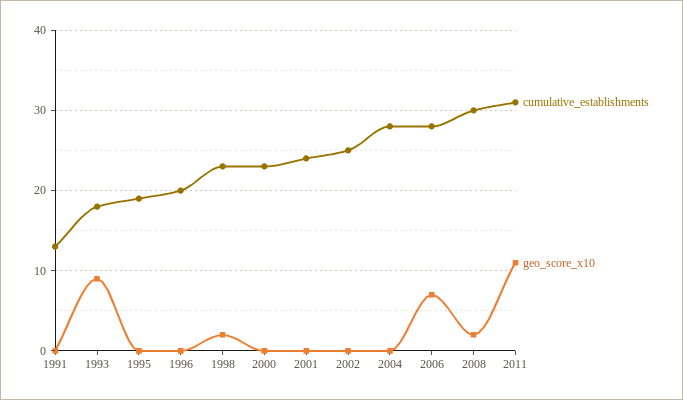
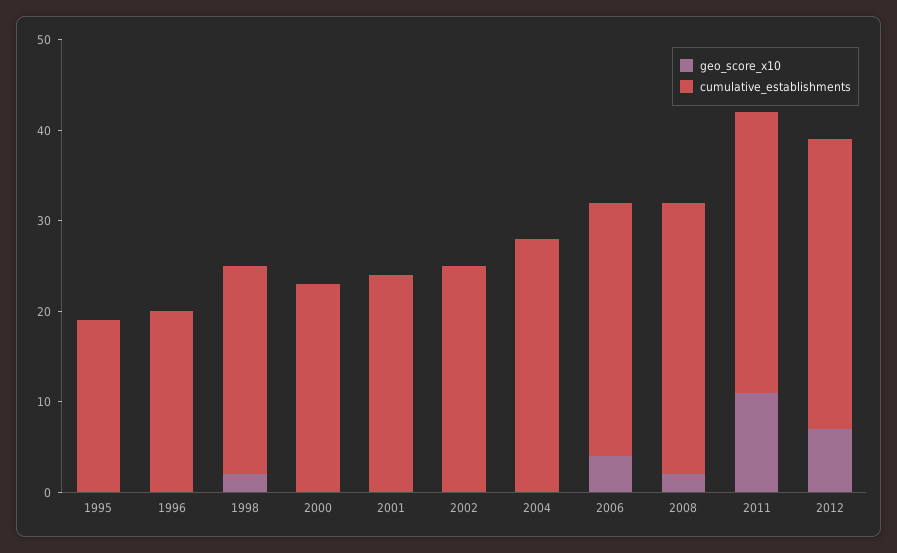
cumulative_establishments, 1991: 13 -> none
geo_score_x10, 1991: 0 -> none
cumulative_establishments, 1993: 18 -> none
geo_score_x10, 1993: 9 -> none
geo_score_x10, 2006: 7 -> 4
geo_score_x10, 2012: none -> 7
cumulative_establishments, 2012: none -> 32

